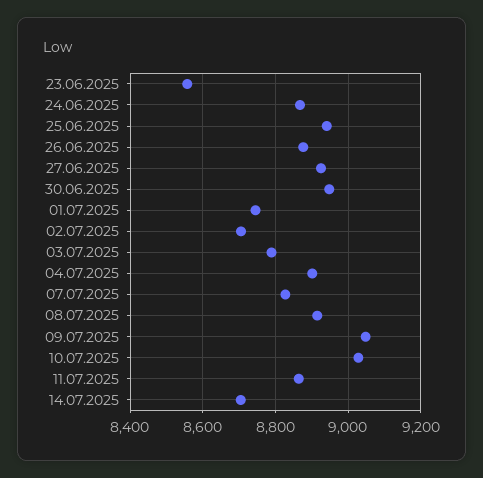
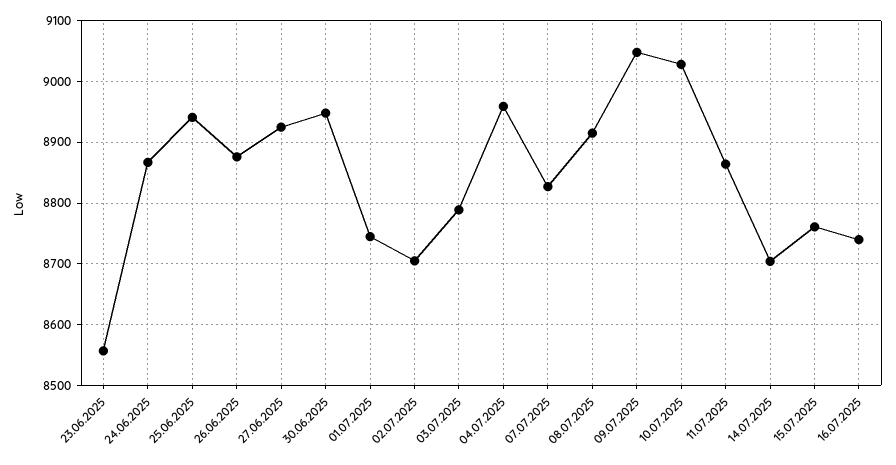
04.07.2025: 8900 -> 8960
15.07.2025: none -> 8760
16.07.2025: none -> 8740

